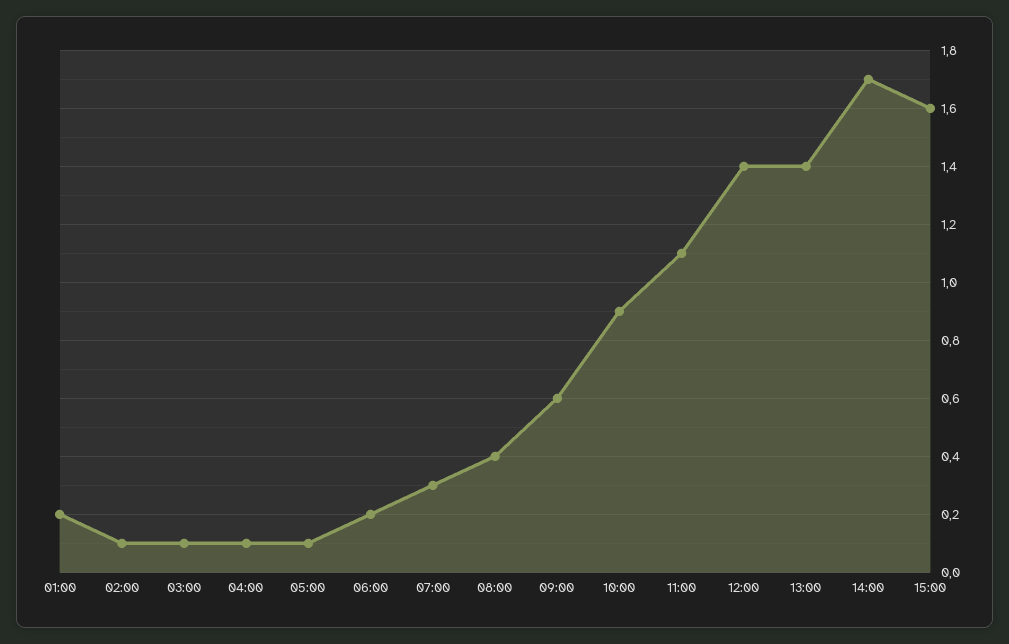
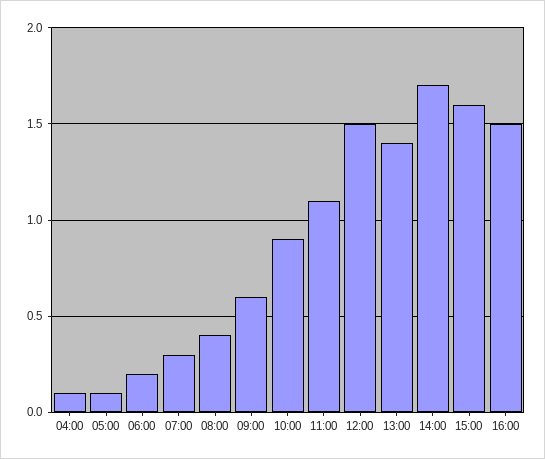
01:00: 0.2 -> none
02:00: 0.1 -> none
03:00: 0.1 -> none
12:00: 1.4 -> 1.5
16:00: none -> 1.5

